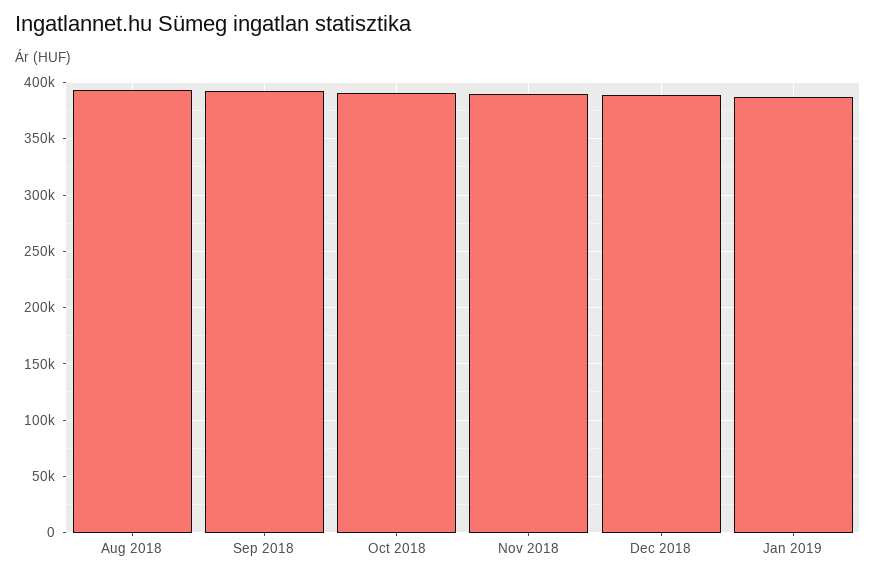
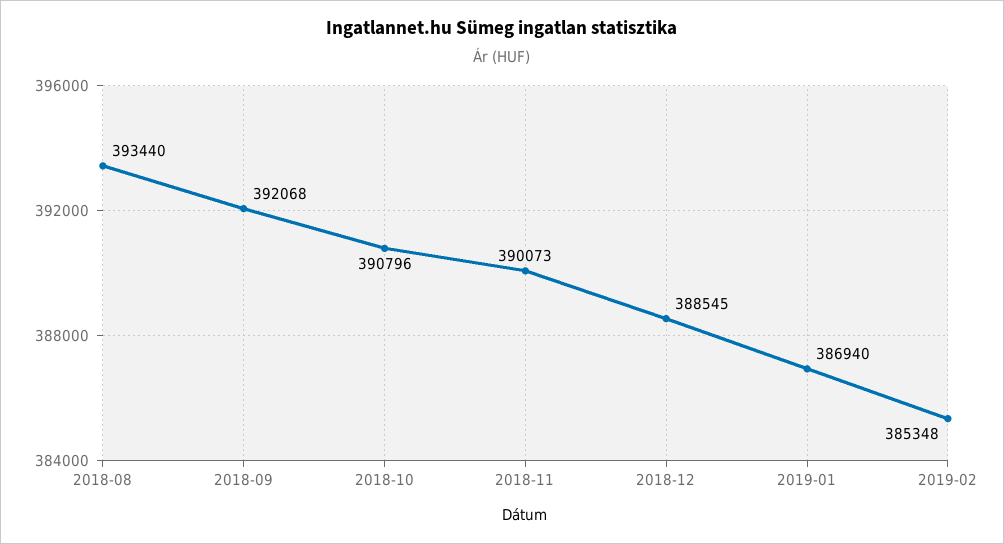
2019-02: none -> 385348

